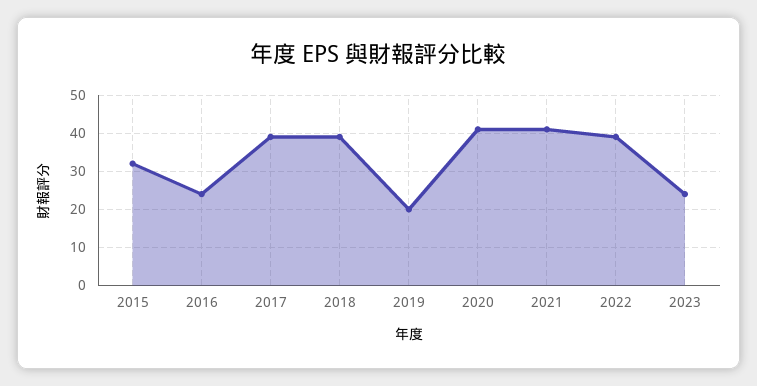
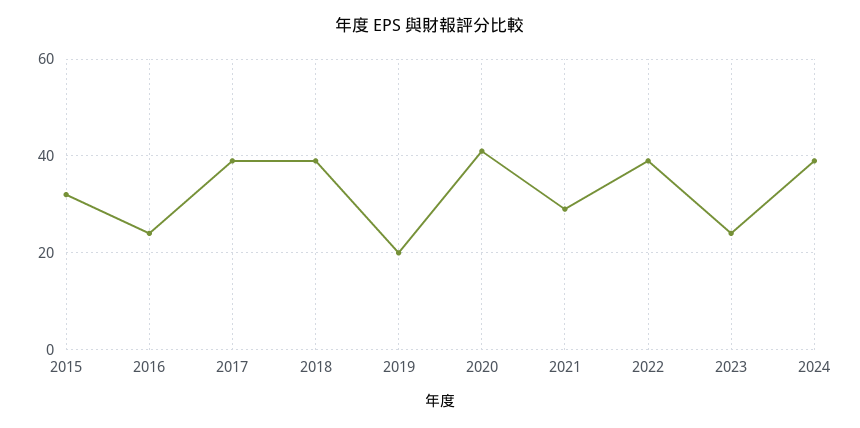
2021: 40 -> 30
2024: none -> 40

